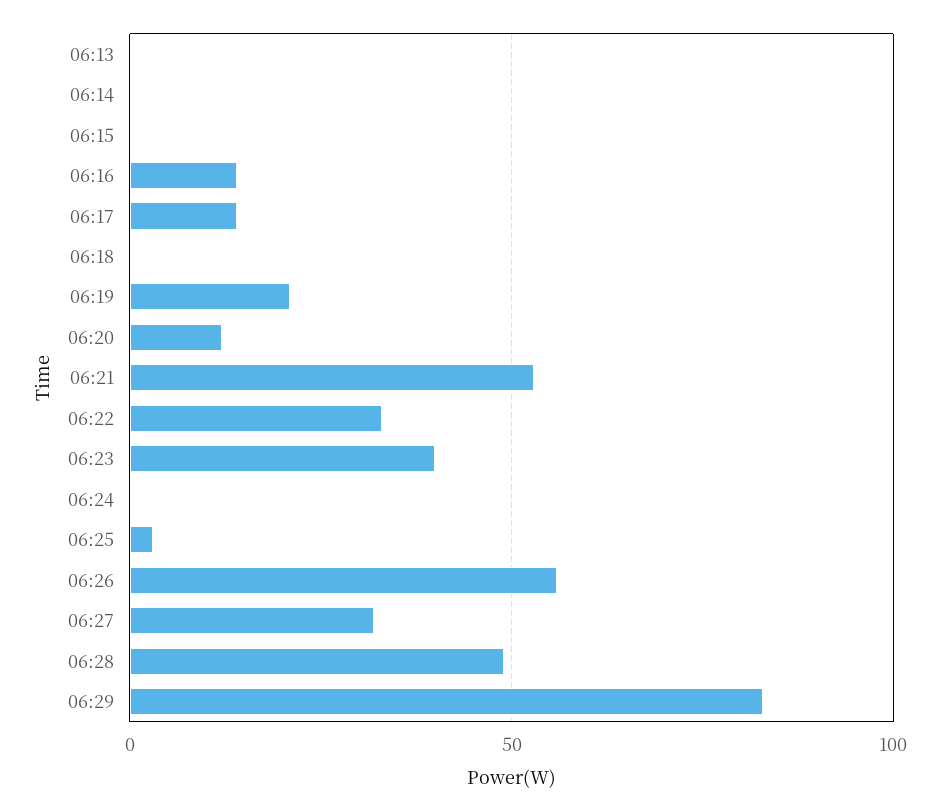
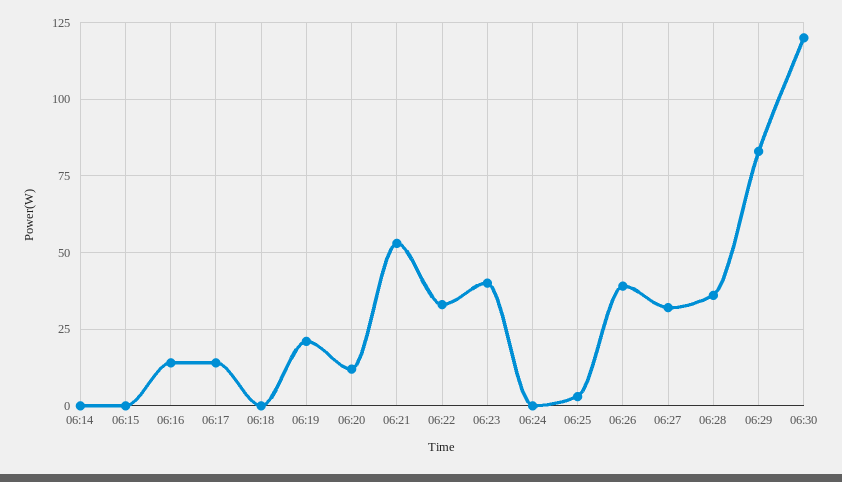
06:13: 0 -> none
06:26: 55 -> 40
06:28: 50 -> 35
06:30: none -> 120

